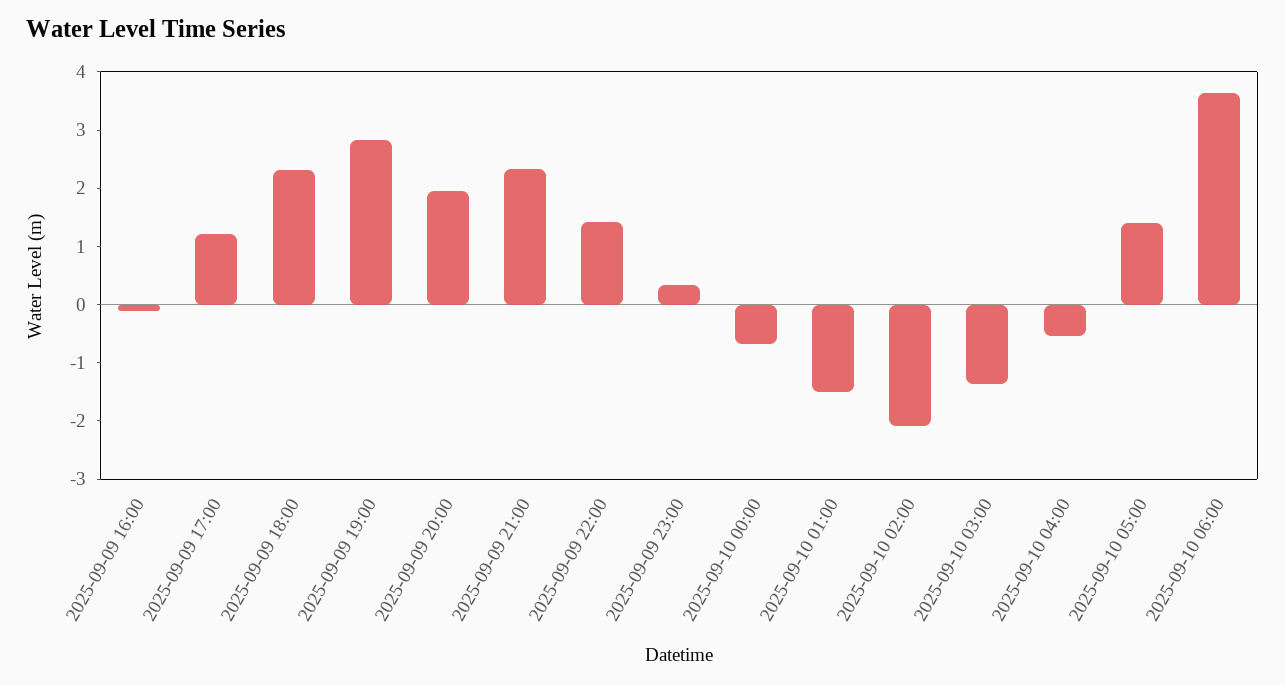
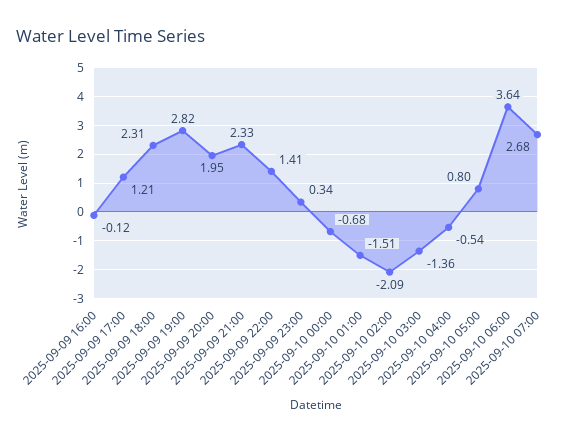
2025-09-10 05:00: 1.4 -> 0.8
2025-09-10 07:00: none -> 2.68

